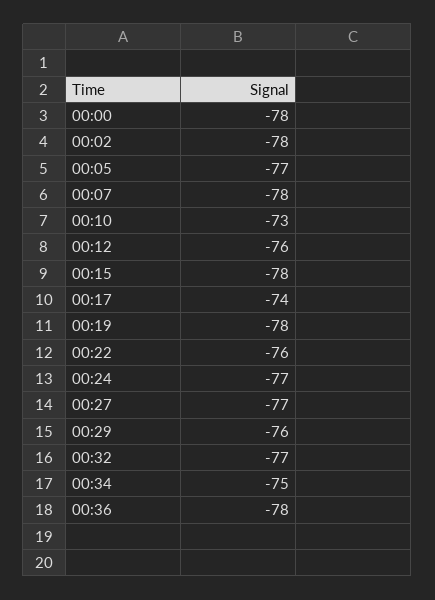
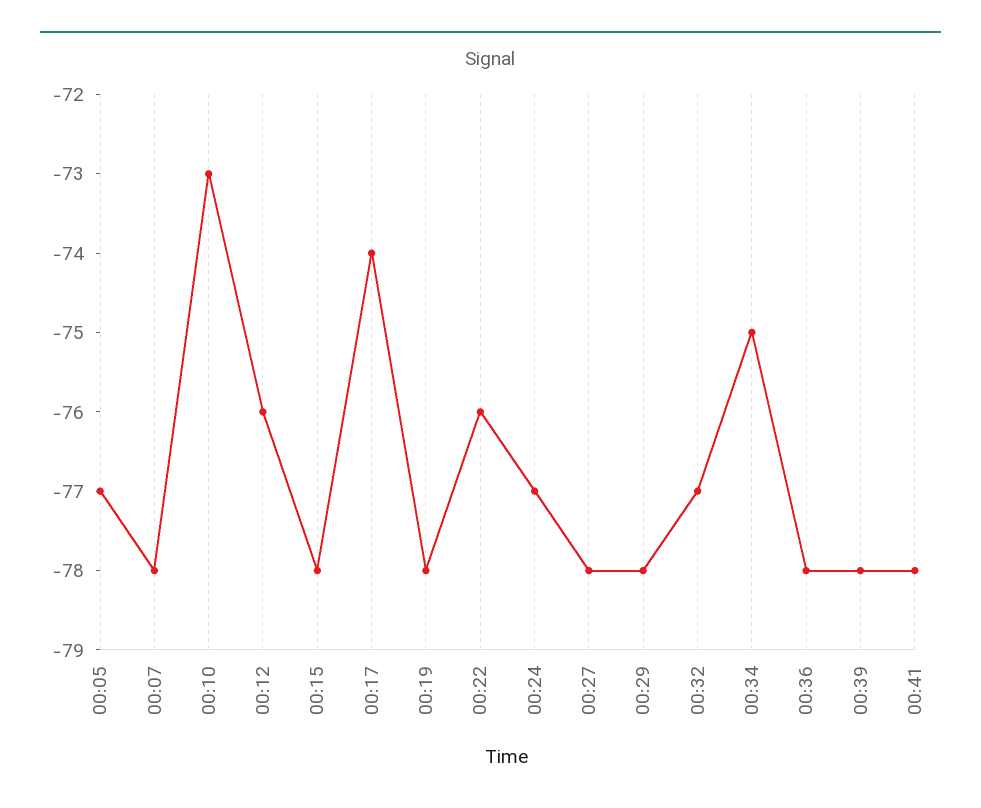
00:00: -78 -> none
00:02: -78 -> none
00:27: -77 -> -78
00:29: -76 -> -78
00:39: none -> -78
00:41: none -> -78

